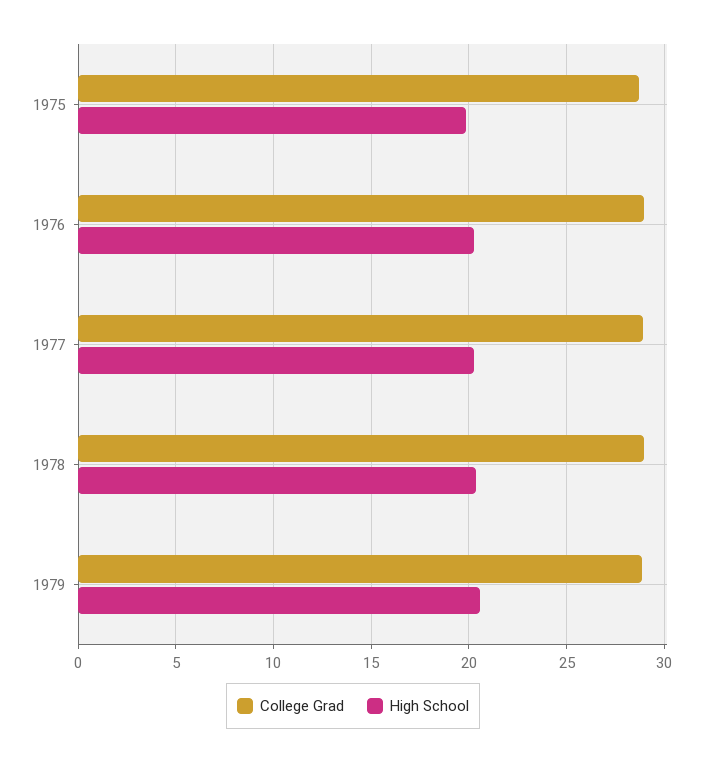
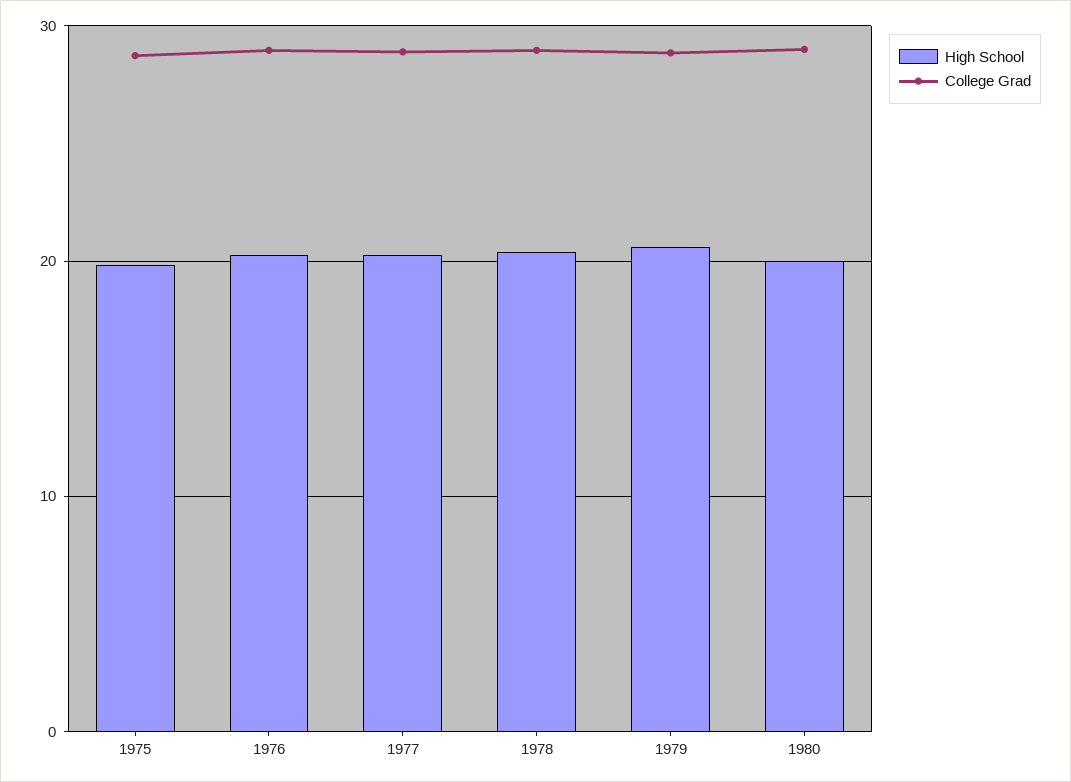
High School, 1980: none -> 20
College Grad, 1980: none -> 29

